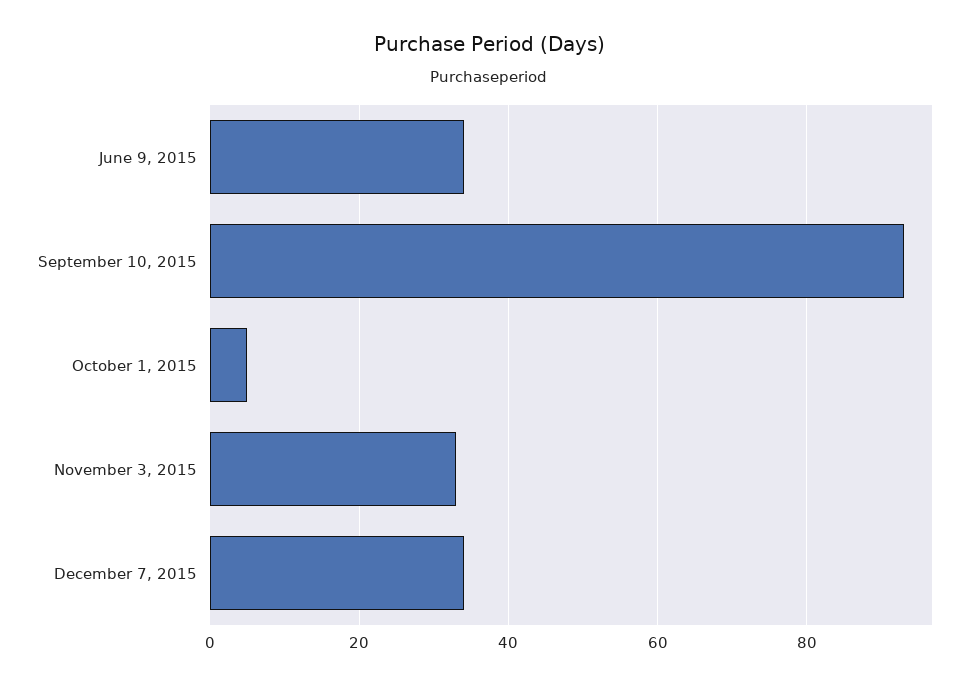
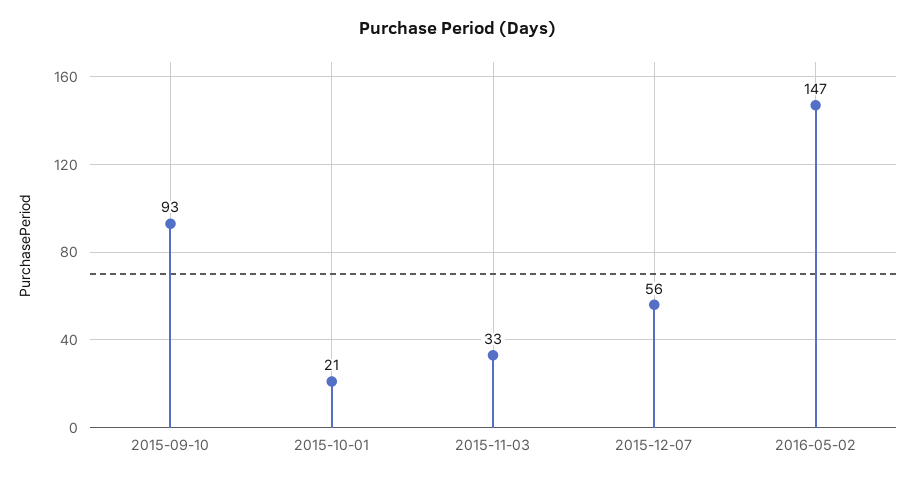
June 9, 2015: 35 -> none
October 1, 2015: 5 -> 21
December 7, 2015: 35 -> 56
2016-05-02: none -> 147

